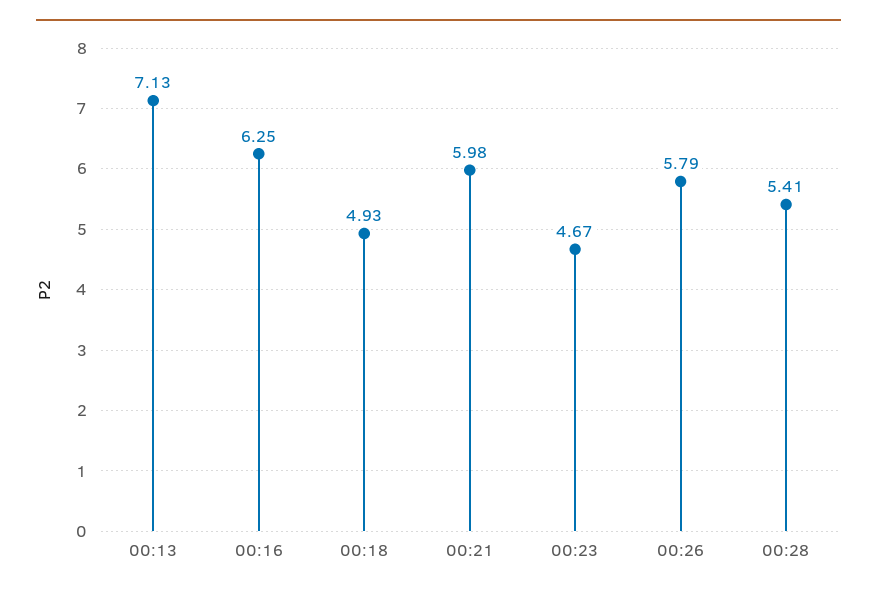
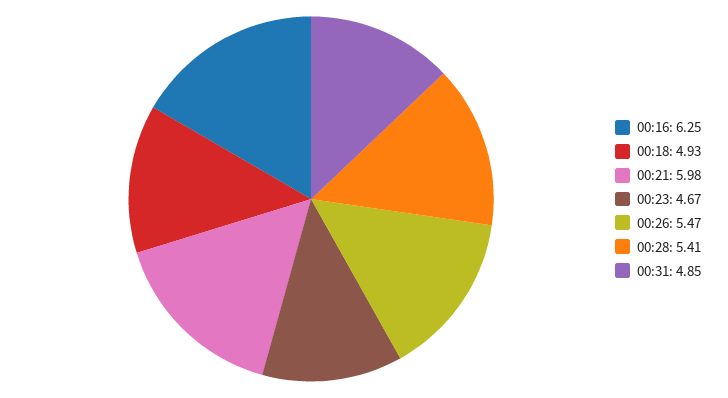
00:13: 7.13 -> none
00:26: 5.79 -> 5.47
00:31: none -> 4.85

